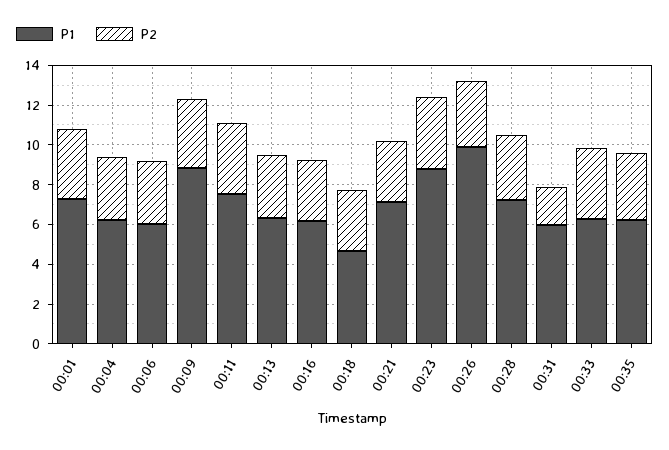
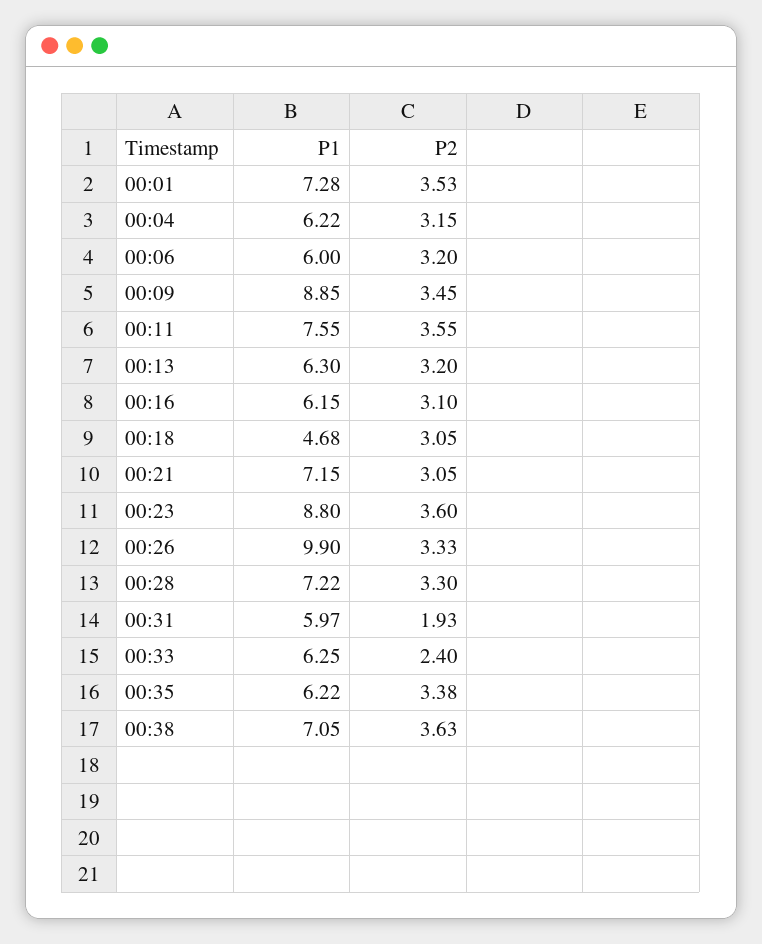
P2, 00:33: 3.5 -> 2.4
P1, 00:38: none -> 7.05
P2, 00:38: none -> 3.63

